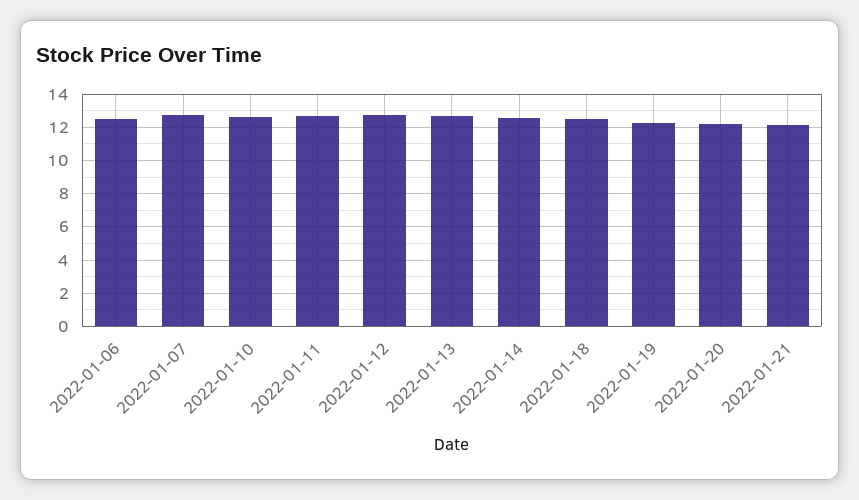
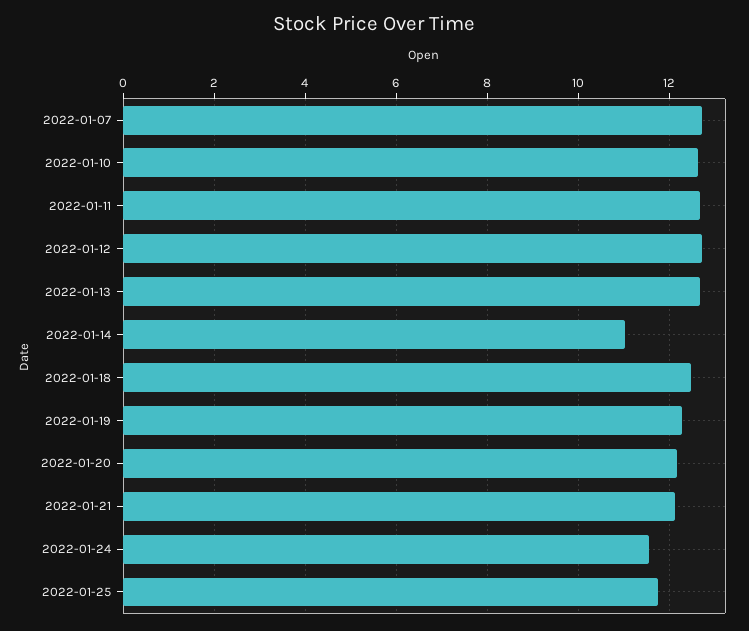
2022-01-06: 12.5 -> none
2022-01-14: 12.5 -> 11
2022-01-24: none -> 11.6
2022-01-25: none -> 11.8

